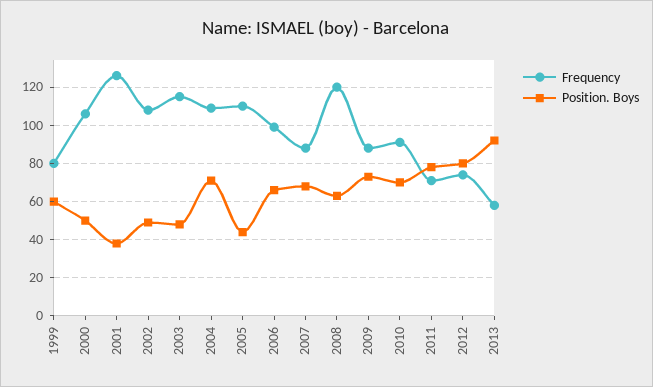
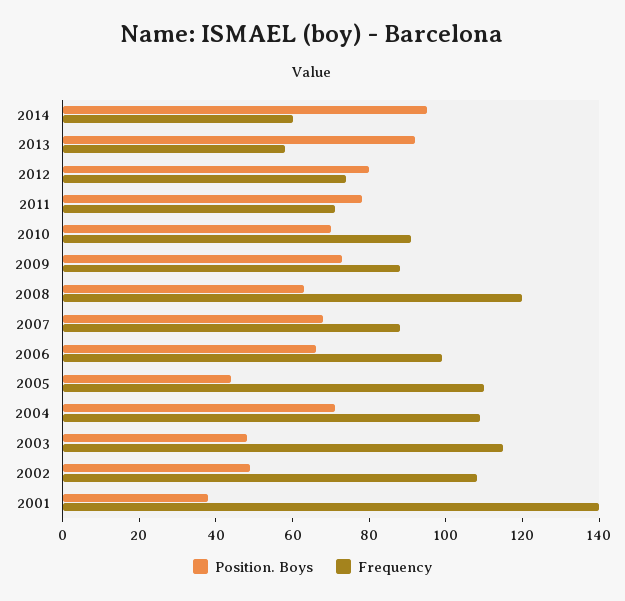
Frequency, 1999: 80 -> none
Position. Boys, 1999: 60 -> none
Frequency, 2000: 105 -> none
Position. Boys, 2000: 50 -> none
Frequency, 2001: 125 -> 140
Position. Boys, 2014: none -> 95
Frequency, 2014: none -> 60

